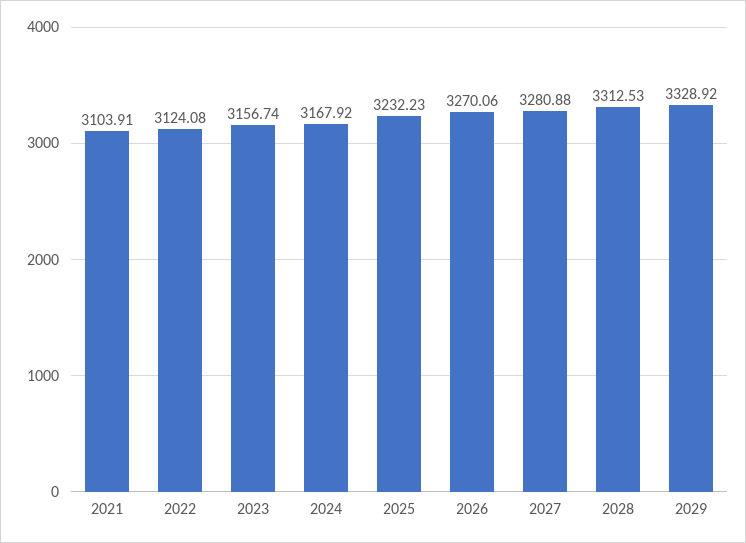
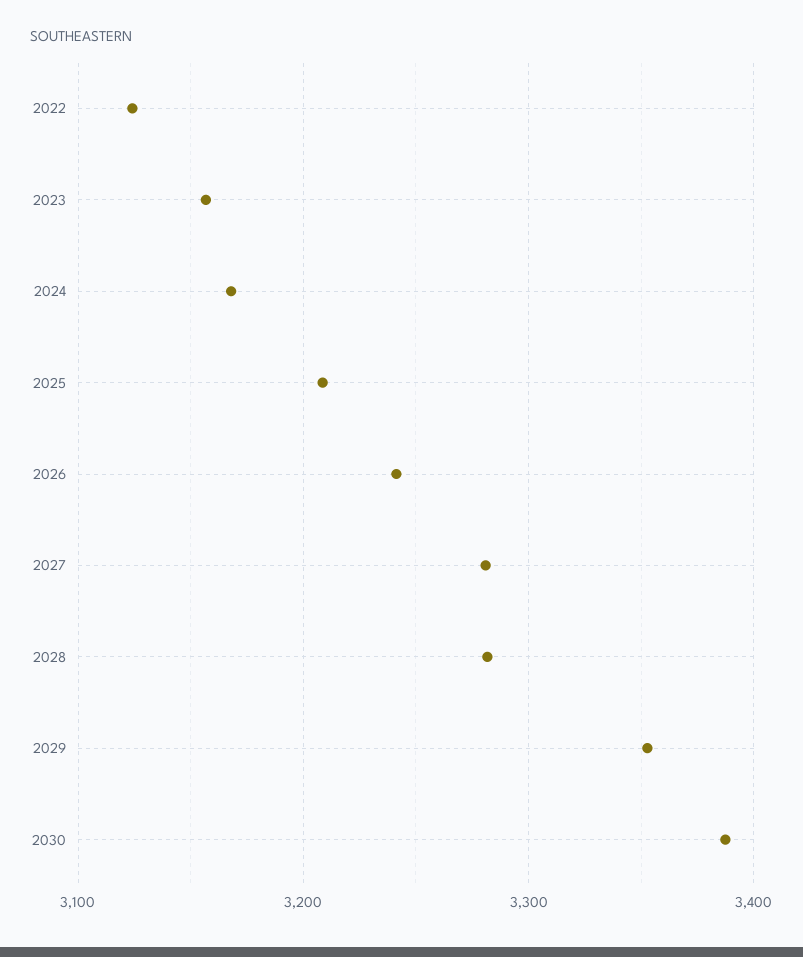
2021: 3103.91 -> none
2025: 3232.23 -> 3210
2026: 3270.06 -> 3240
2028: 3312.53 -> 3280
2029: 3328.92 -> 3350
2030: none -> 3390

